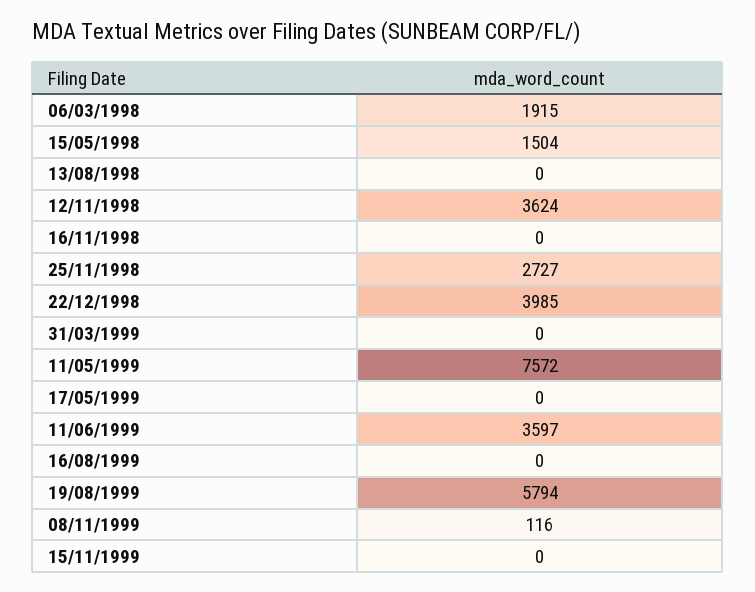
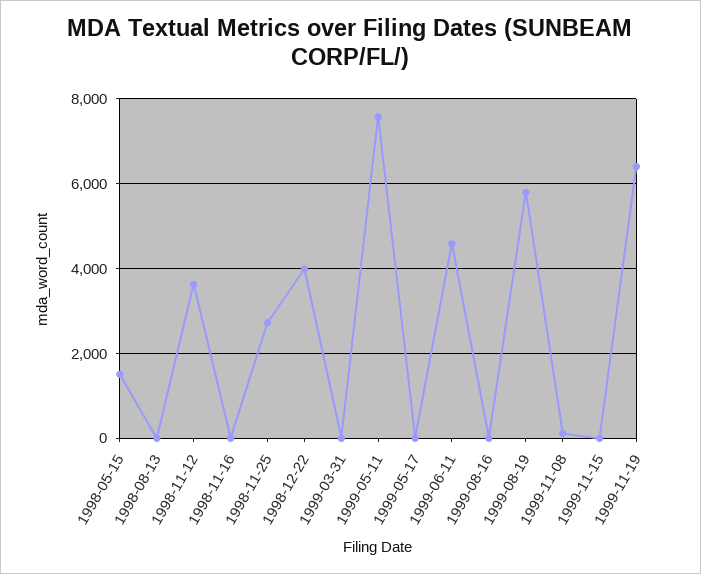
06/03/1998: 1915 -> none
11/06/1999: 3597 -> 4600
1999-11-19: none -> 6400

